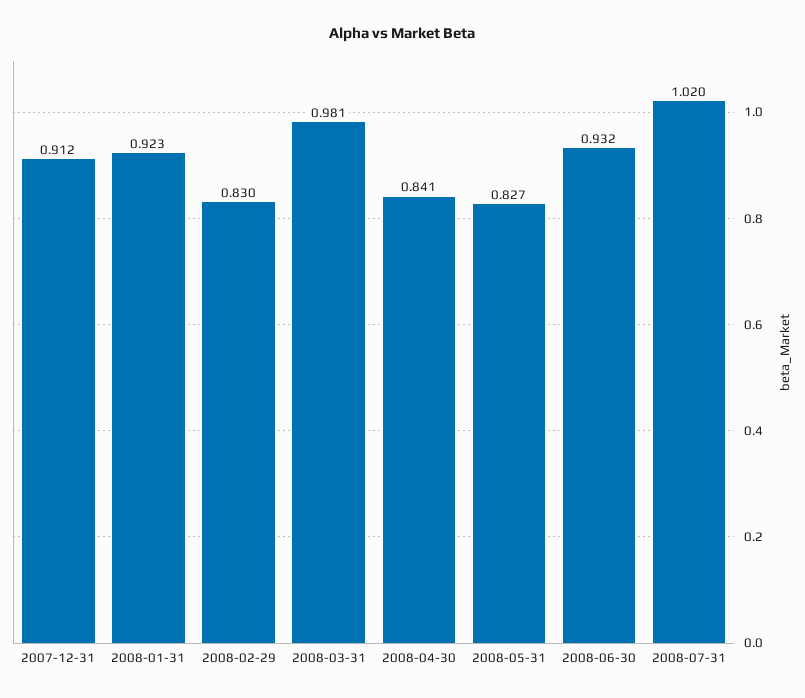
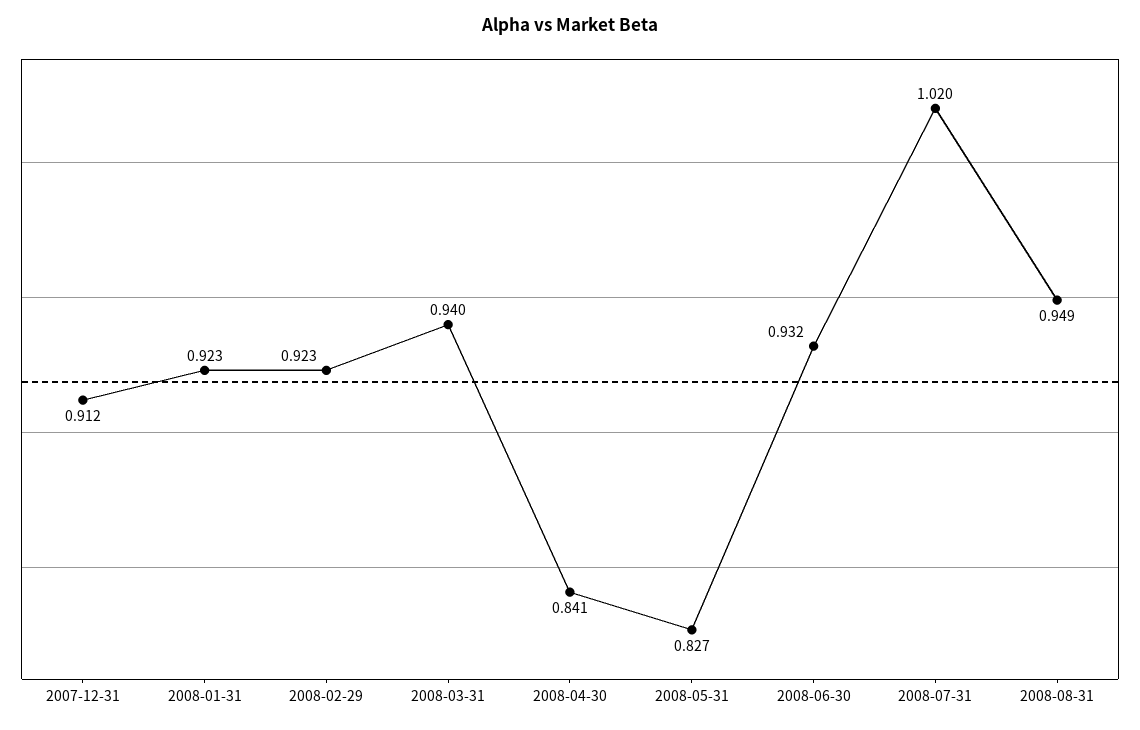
2008-02-29: 0.83 -> 0.923
2008-03-31: 0.981 -> 0.94
2008-08-31: none -> 0.949

